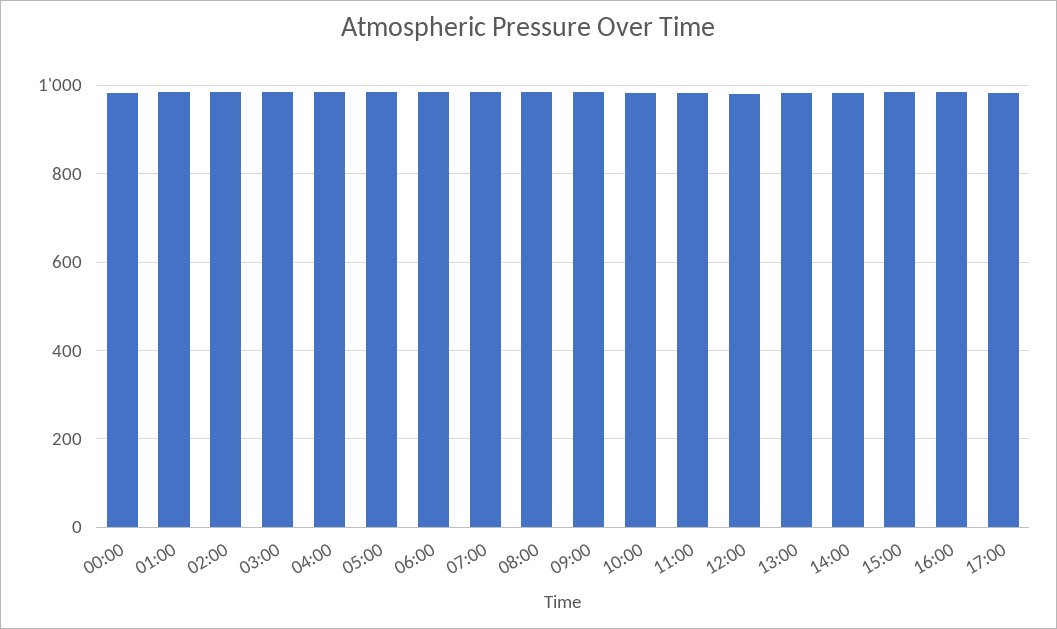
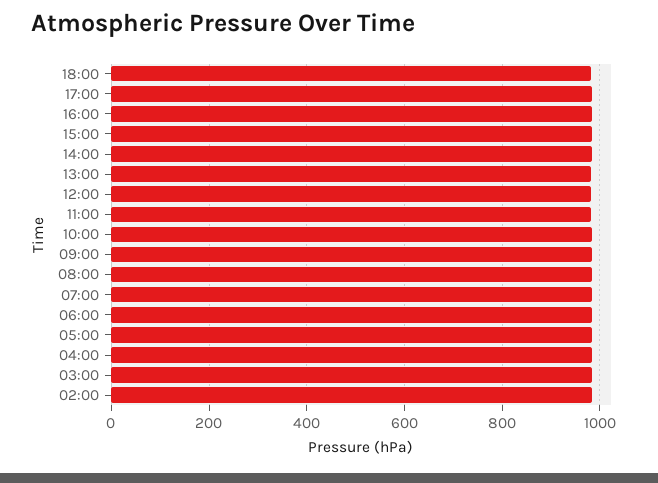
00:00: 980 -> none
01:00: 980 -> none
18:00: none -> 980

